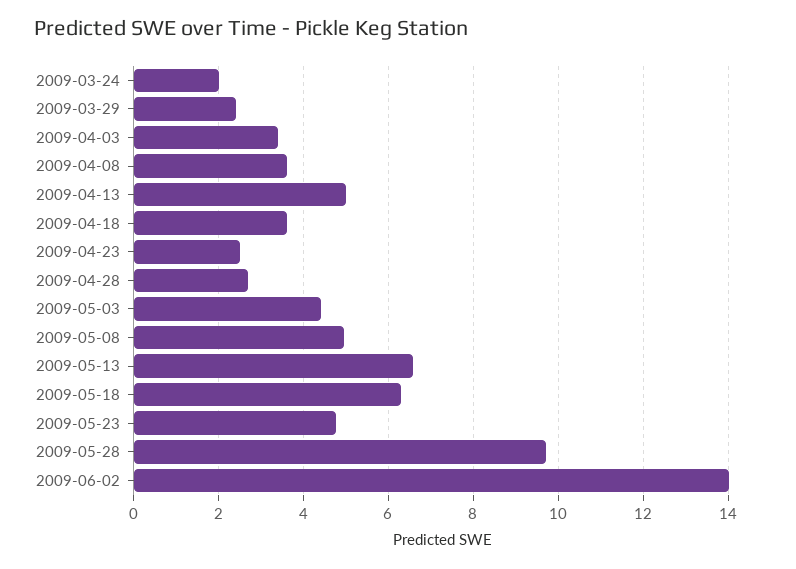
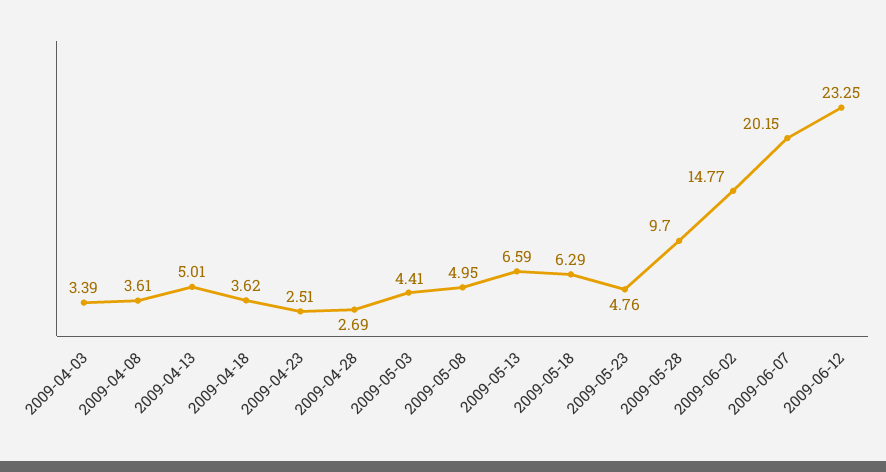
2009-03-24: 2 -> none
2009-03-29: 2.4 -> none
2009-06-02: 14 -> 14.77
2009-06-07: none -> 20.15
2009-06-12: none -> 23.25

